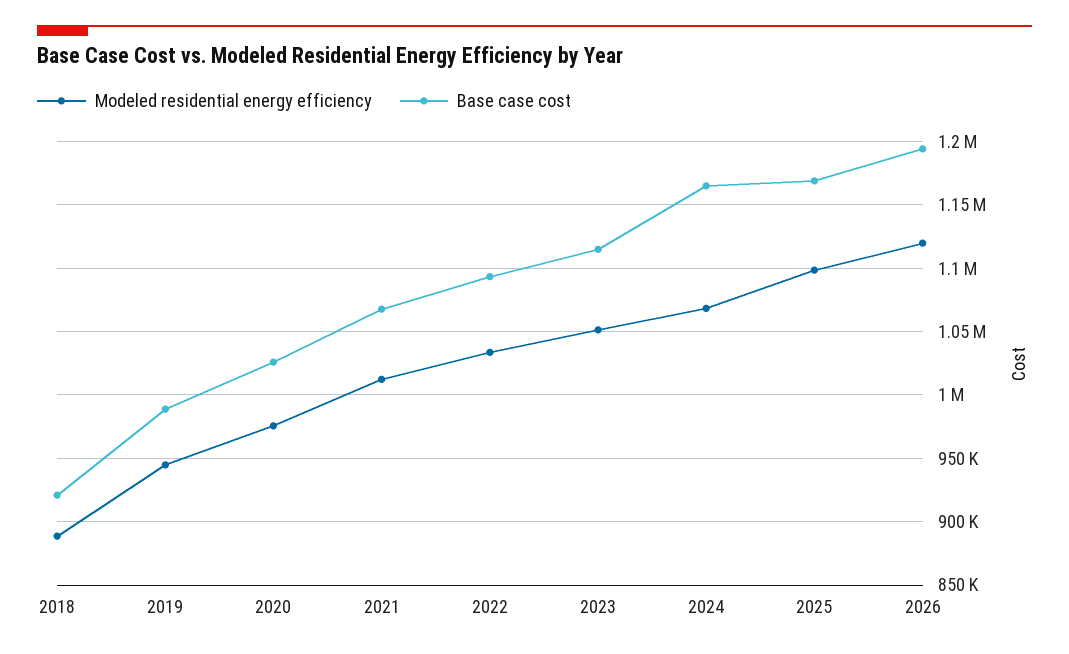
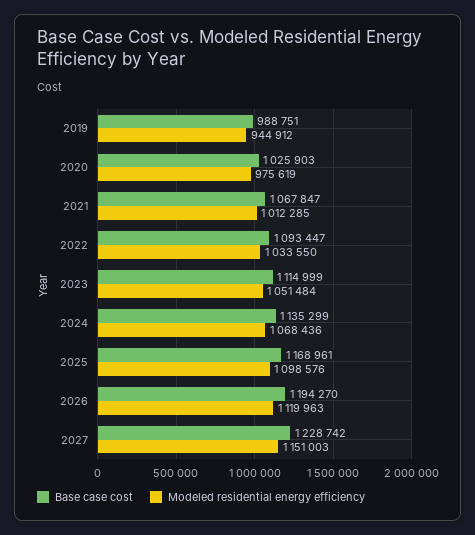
Modeled residential energy efficiency, 2018: 890000 -> none
Base case cost, 2018: 920000 -> none
Base case cost, 2024: 1165000 -> 1135299
Base case cost, 2027: none -> 1228742
Modeled residential energy efficiency, 2027: none -> 1151003

